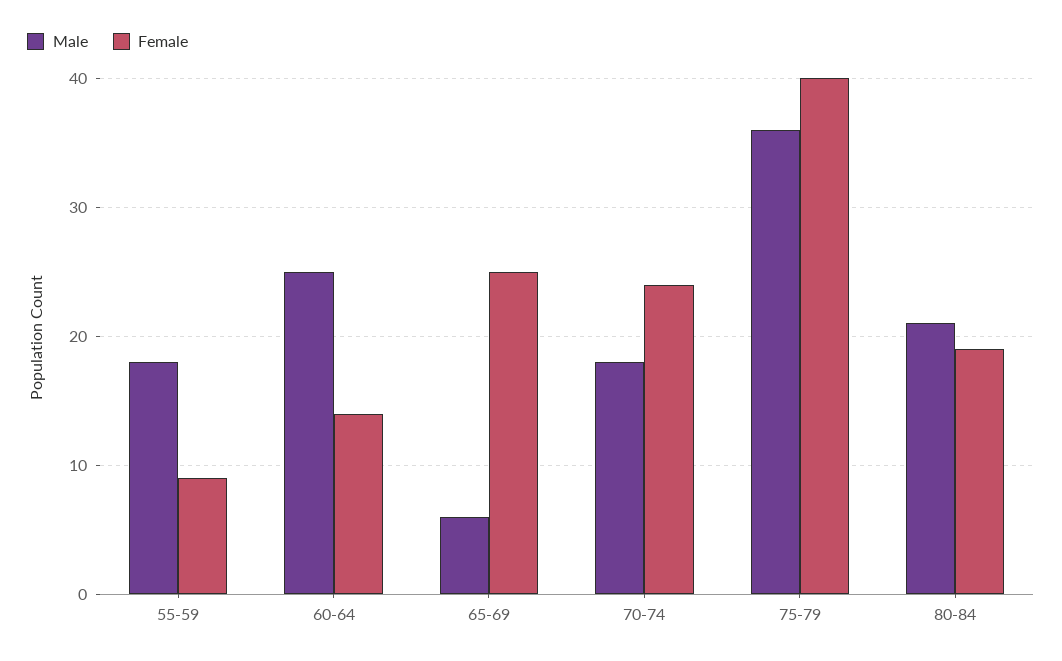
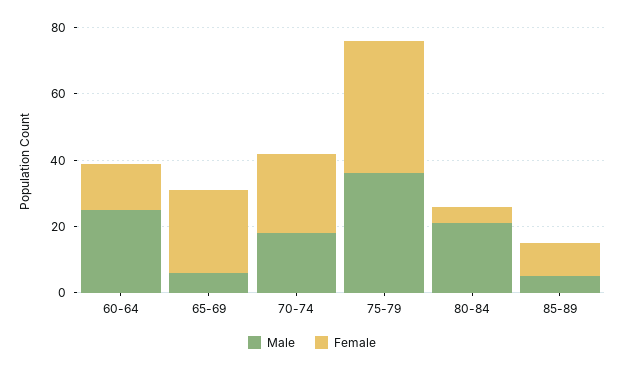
Male, 55-59: 18 -> none
Female, 55-59: 9 -> none
Female, 80-84: 19 -> 5
Male, 85-89: none -> 5
Female, 85-89: none -> 10

